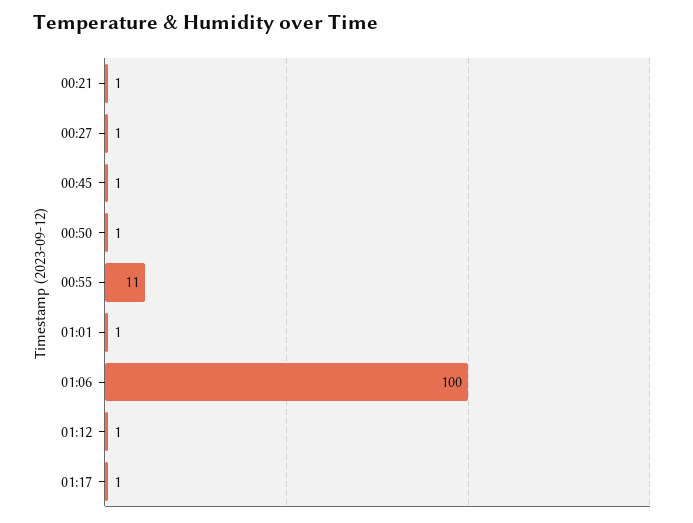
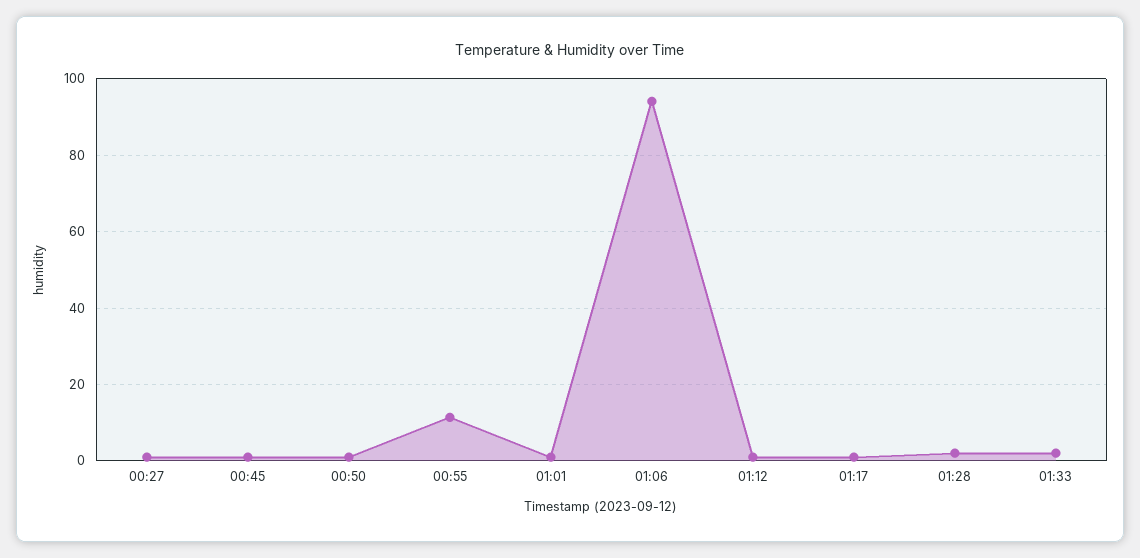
00:21: 1 -> none
01:06: 100 -> 94
01:28: none -> 2
01:33: none -> 2

